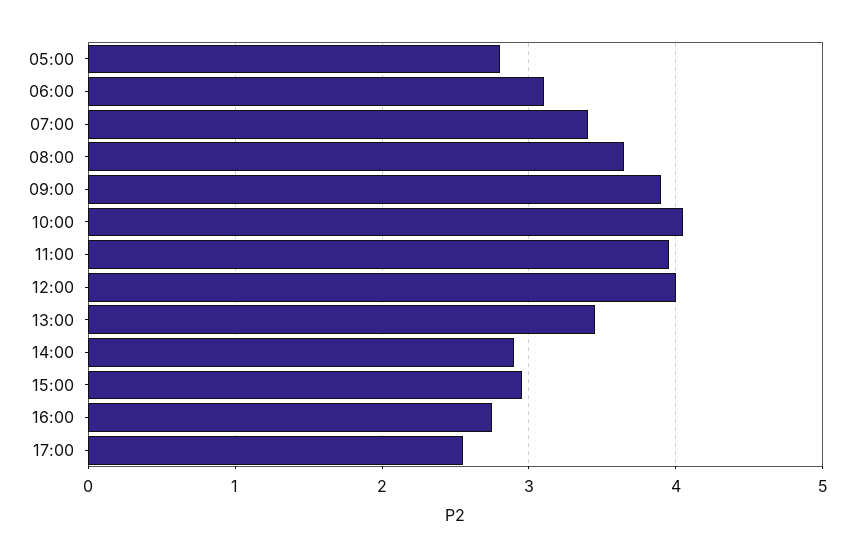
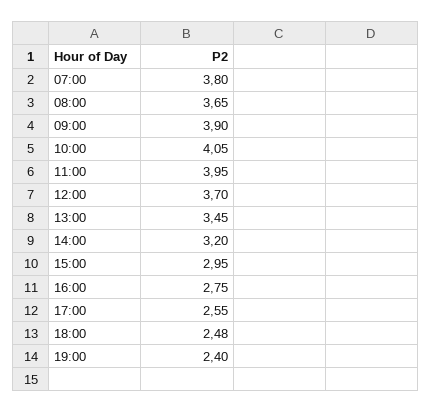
05:00: 2.8 -> none
06:00: 3.1 -> none
07:00: 3.4 -> 3.8
12:00: 4 -> 3.7
14:00: 2.9 -> 3.2
18:00: none -> 2.48
19:00: none -> 2.4

